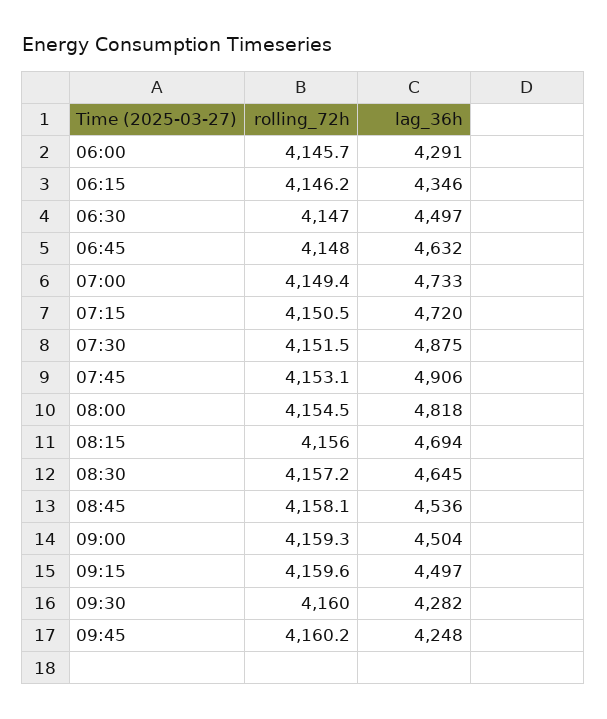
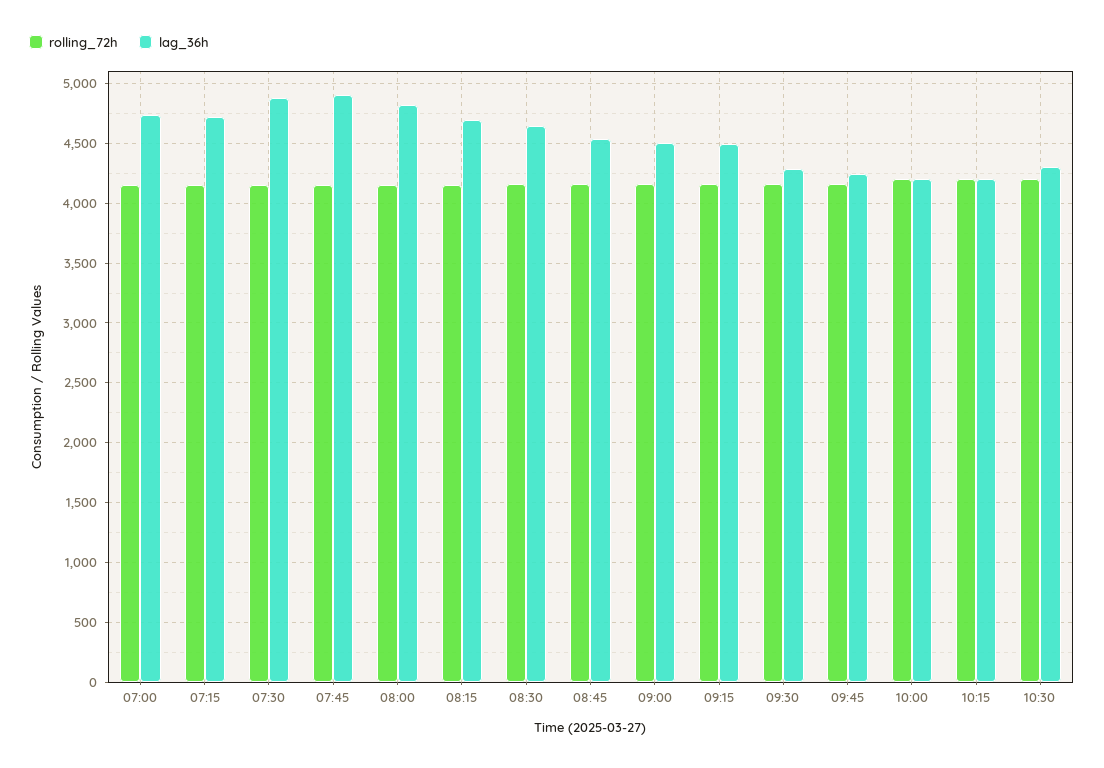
rolling_72h, 06:00: 4145.7 -> none
lag_36h, 06:00: 4291 -> none
rolling_72h, 06:15: 4146.2 -> none
lag_36h, 06:15: 4346 -> none
rolling_72h, 06:30: 4147 -> none
lag_36h, 06:30: 4497 -> none
rolling_72h, 06:45: 4148 -> none
lag_36h, 06:45: 4632 -> none
rolling_72h, 10:00: none -> 4200
lag_36h, 10:00: none -> 4200
rolling_72h, 10:15: none -> 4200
lag_36h, 10:15: none -> 4200
rolling_72h, 10:30: none -> 4200
lag_36h, 10:30: none -> 4300

